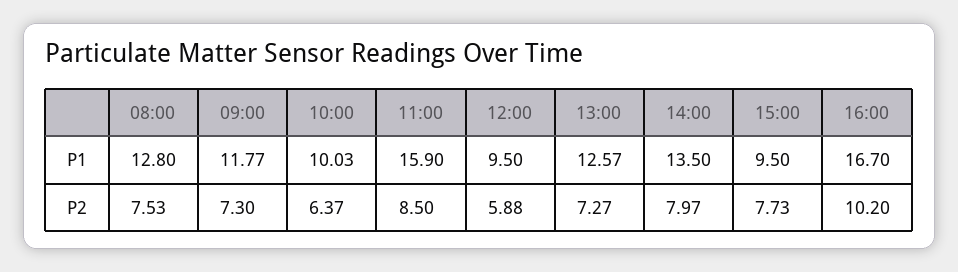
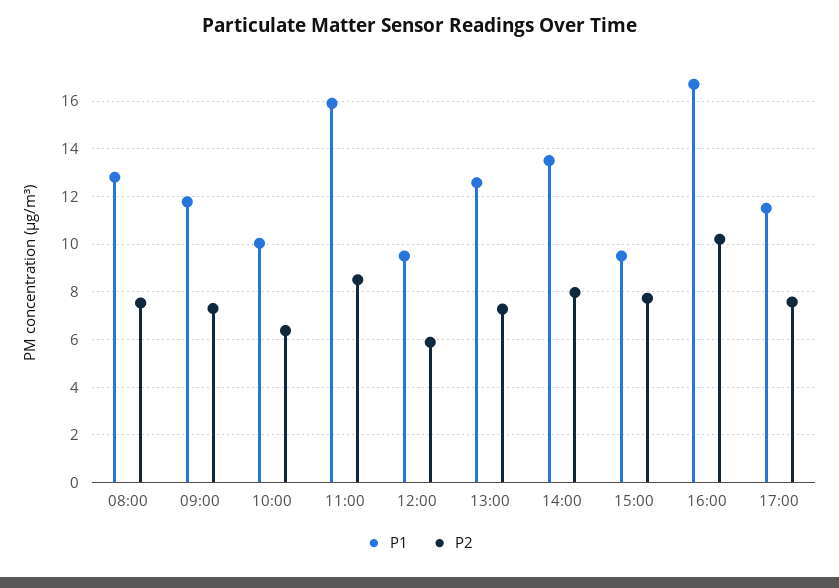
P1, 17:00: none -> 11.5
P2, 17:00: none -> 7.5

